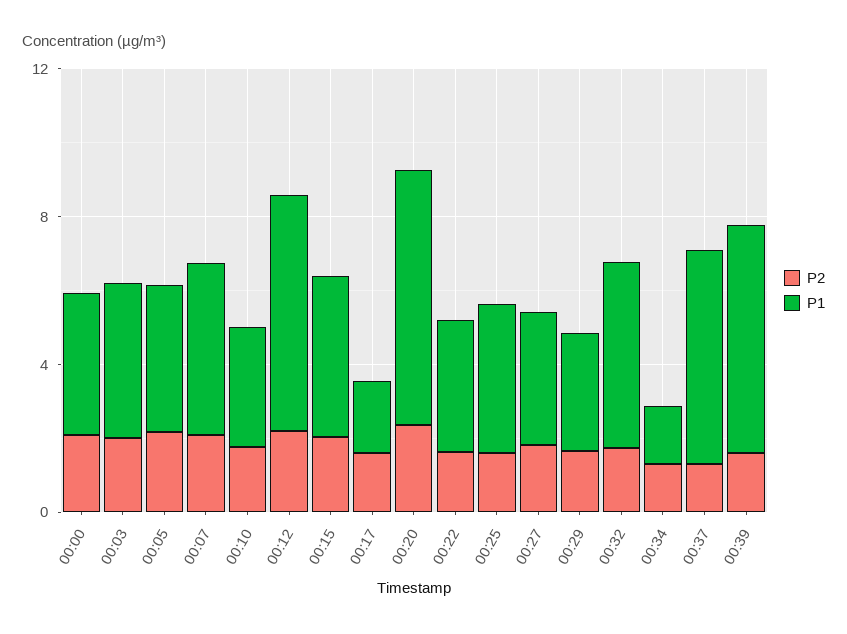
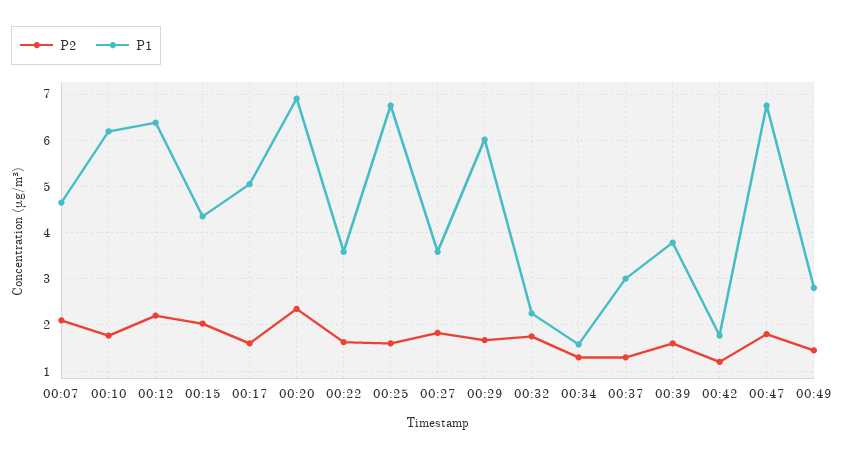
P2, 00:00: 2 -> none
P1, 00:00: 4 -> none
P2, 00:03: 2 -> none
P1, 00:03: 4 -> none
P2, 00:05: 2 -> none
P1, 00:05: 4 -> none
P1, 00:10: 3 -> 6.2
P1, 00:17: 2 -> 5
P1, 00:25: 4 -> 6.8
P1, 00:29: 3 -> 6
P1, 00:32: 5 -> 2.2
P1, 00:37: 6 -> 3
P1, 00:39: 6 -> 3.8
P2, 00:42: none -> 1.2
P1, 00:42: none -> 1.8
P2, 00:47: none -> 1.8
P1, 00:47: none -> 6.8
P2, 00:49: none -> 1.4
P1, 00:49: none -> 2.8

